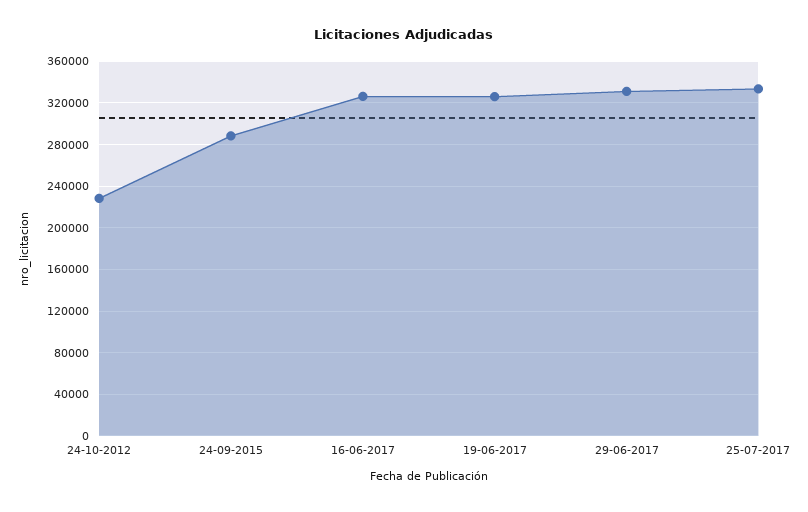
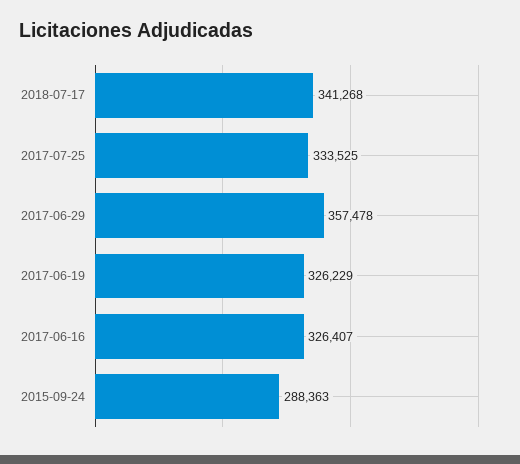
24-10-2012: 230000 -> none
29-06-2017: 330000 -> 357478
2018-07-17: none -> 341268

